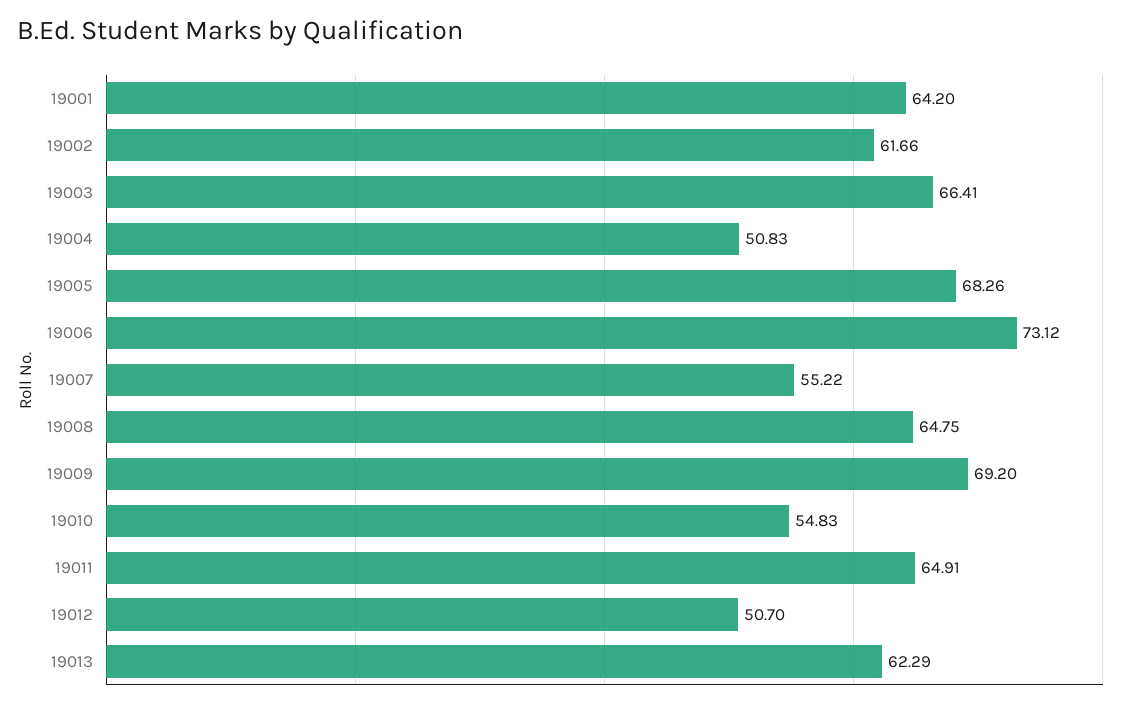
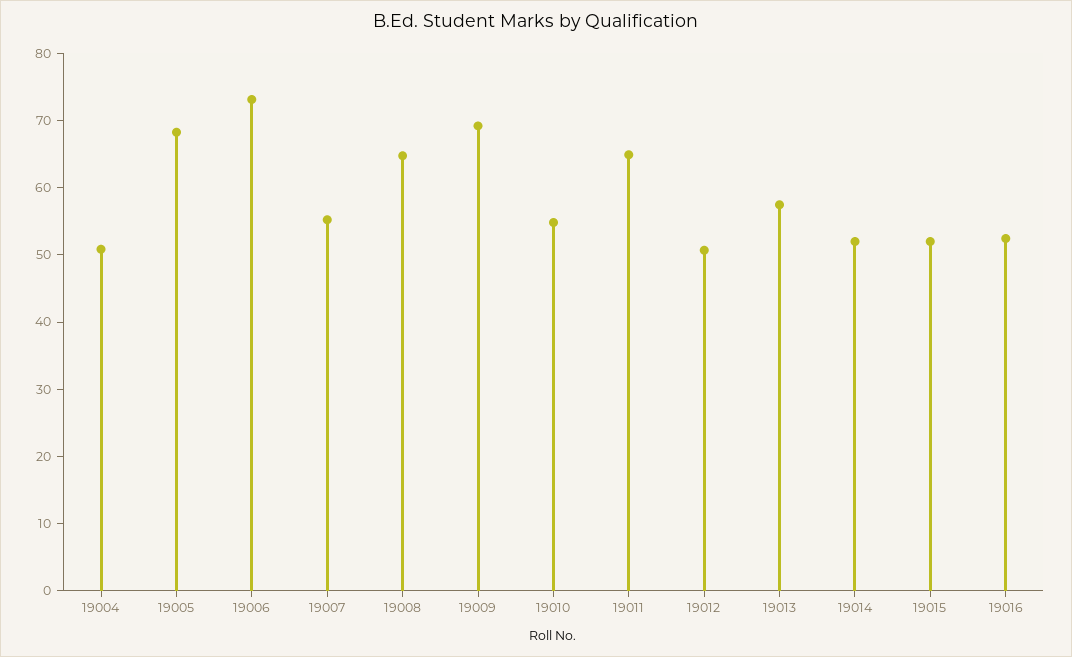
19001: 64.2 -> none
19002: 61.66 -> none
19003: 66.41 -> none
19013: 62.29 -> 58
19014: none -> 52
19015: none -> 52
19016: none -> 52

